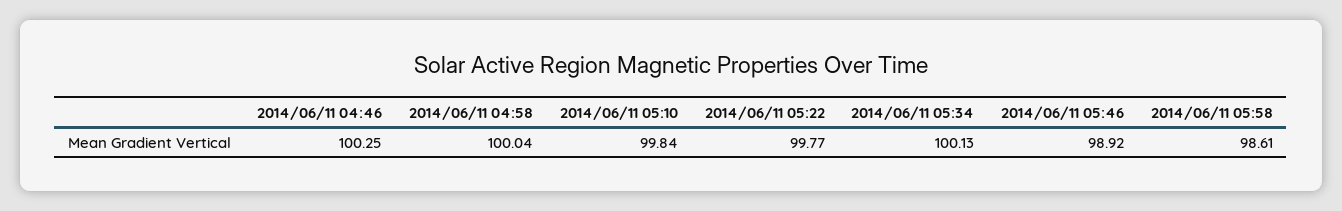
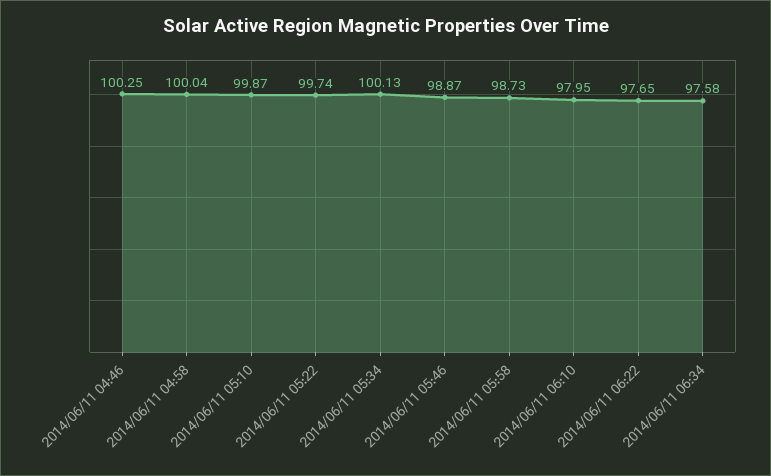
2014/06/11 05:10: 99.84 -> 99.87
2014/06/11 05:22: 99.77 -> 99.74
2014/06/11 05:46: 98.92 -> 98.87
2014/06/11 05:58: 98.61 -> 98.73
2014/06/11 06:10: none -> 97.95
2014/06/11 06:22: none -> 97.65
2014/06/11 06:34: none -> 97.58

